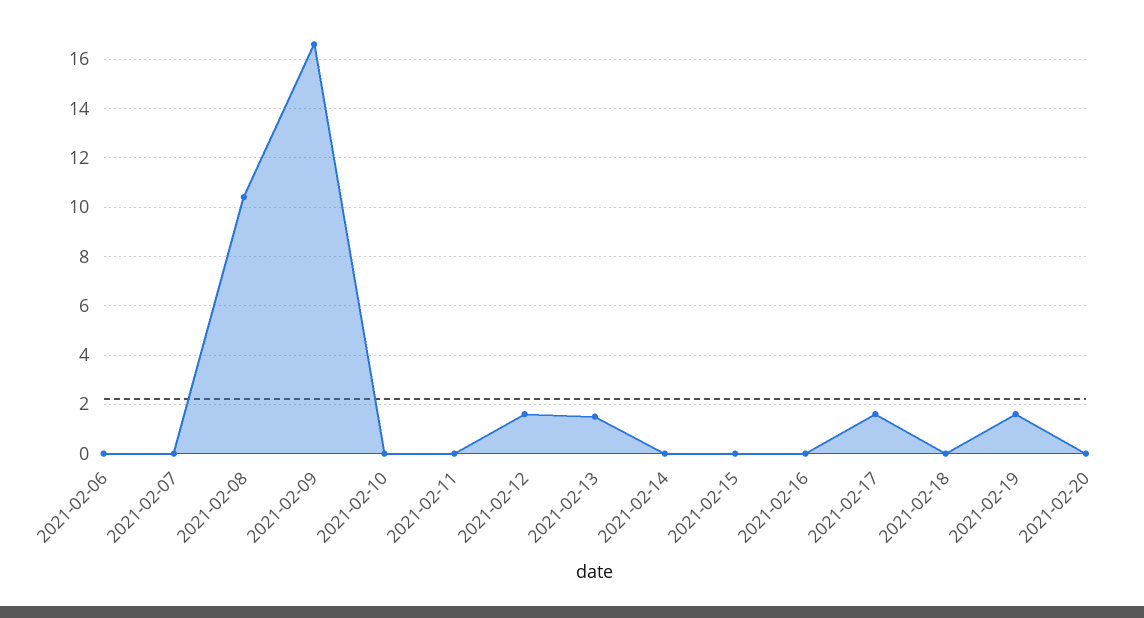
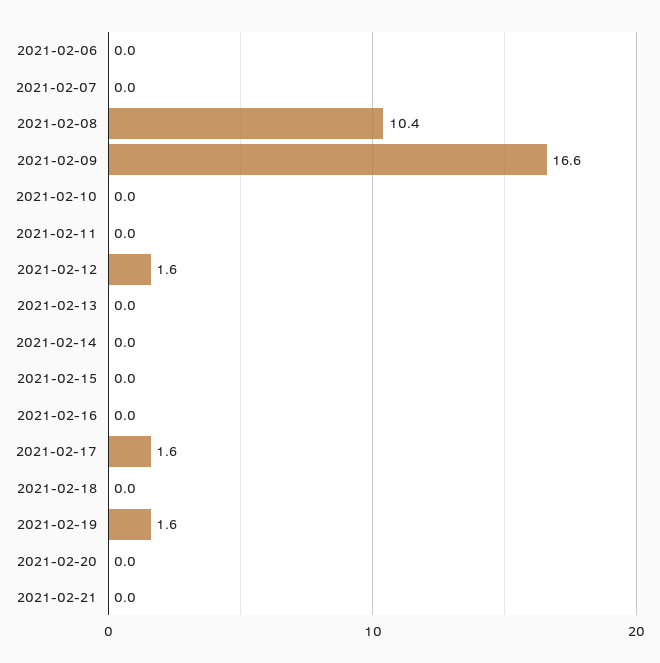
2021-02-13: 1.5 -> 0
2021-02-21: none -> 0

